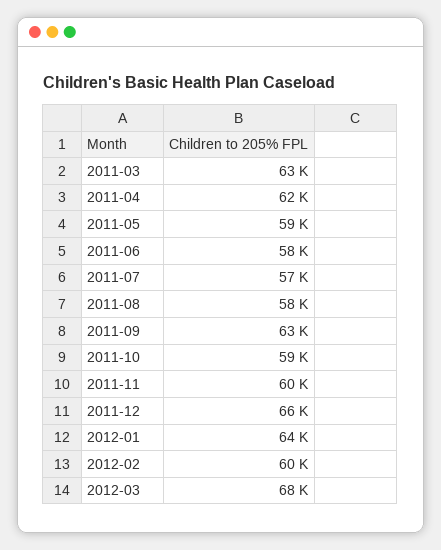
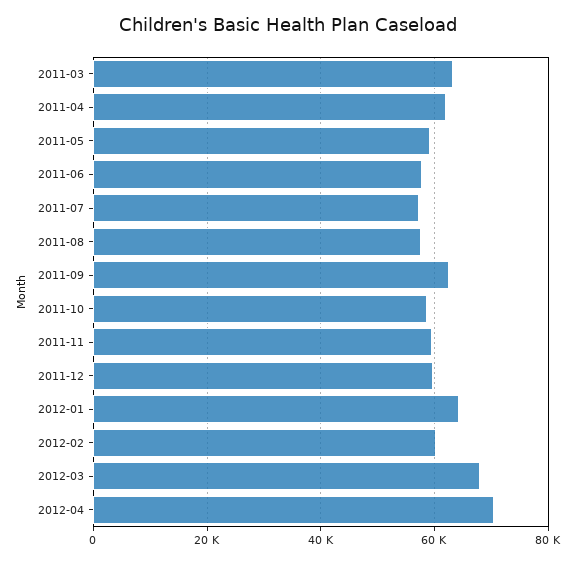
2011-12: 66000 -> 60000
2012-04: none -> 70000

